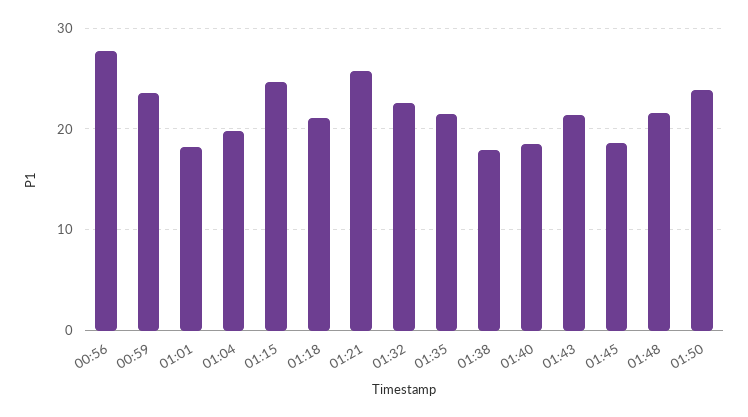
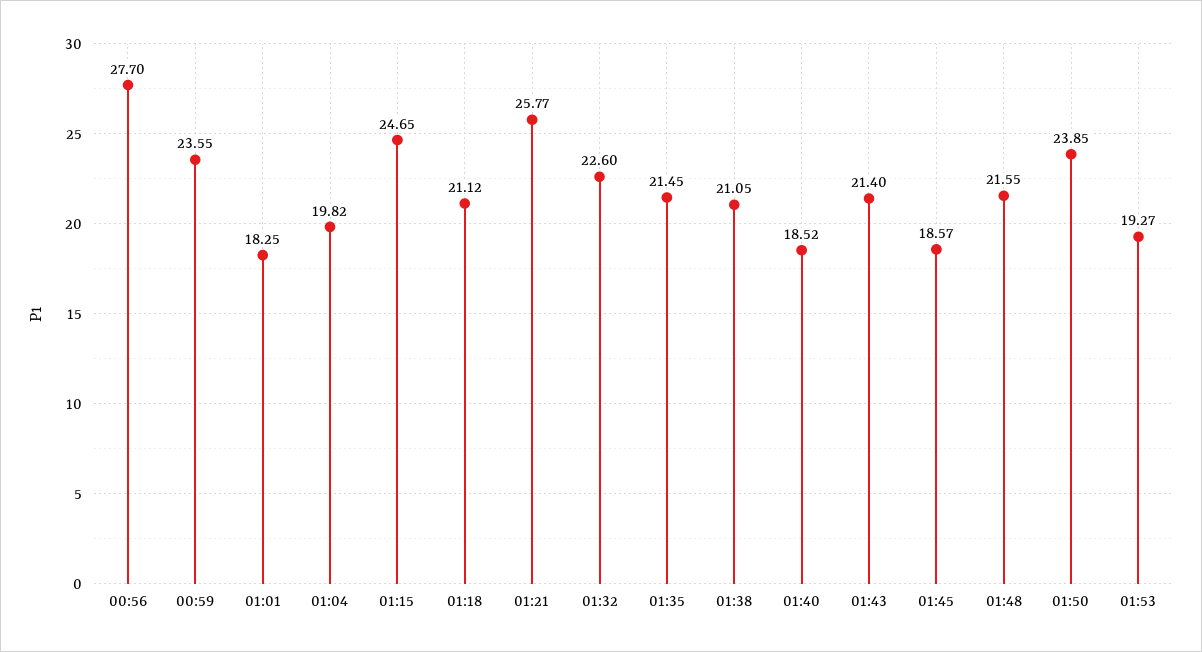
01:38: 18 -> 21.05
01:53: none -> 19.27

